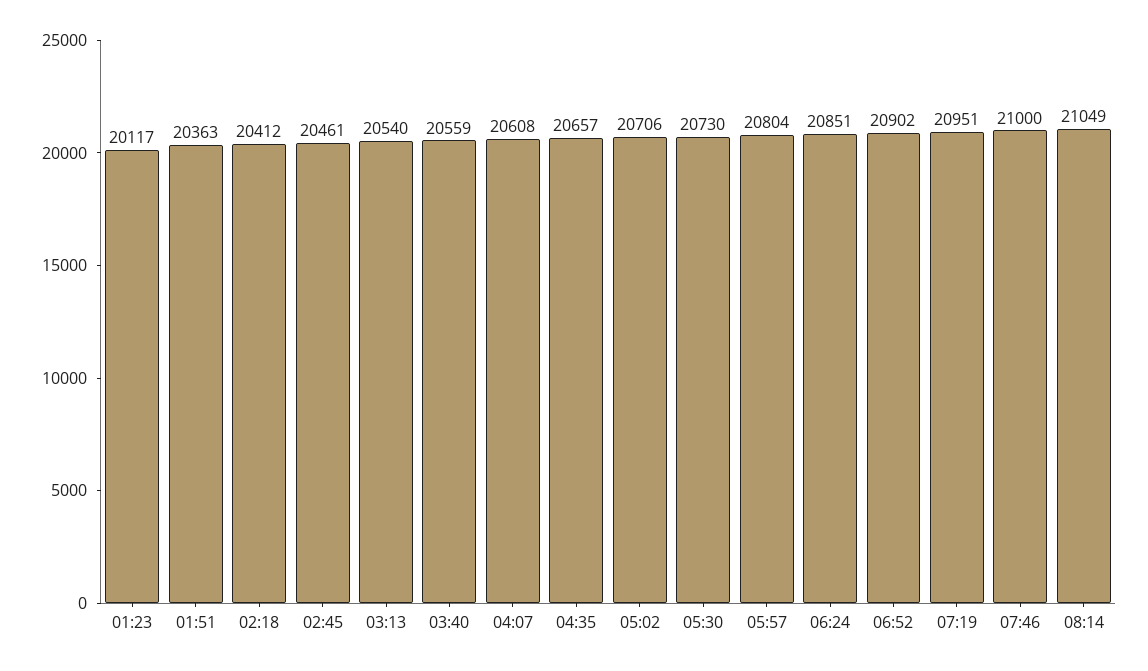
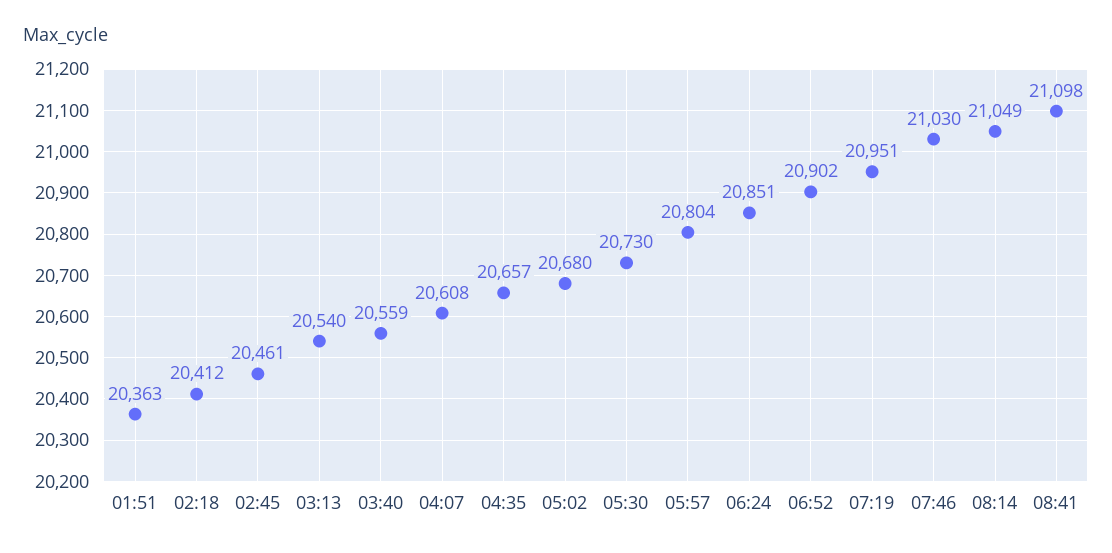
01:23: 20117 -> none
05:02: 20706 -> 20680
07:46: 21000 -> 21030
08:41: none -> 21098

